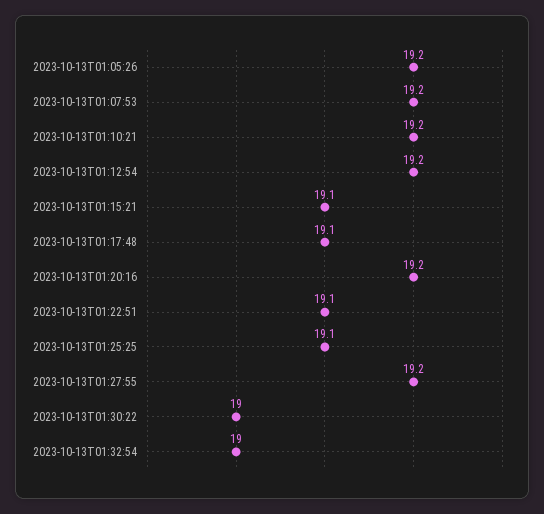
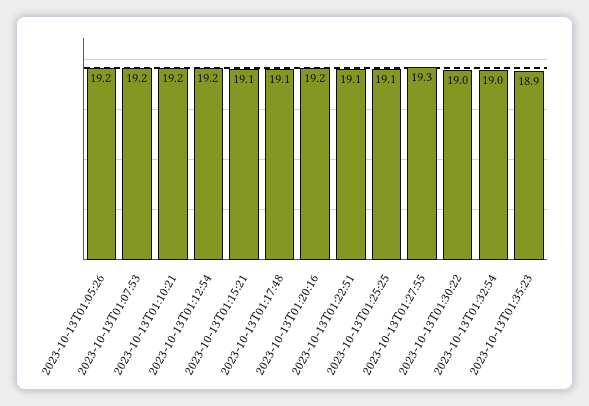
2023-10-13T01:27:55: 19.2 -> 19.3
2023-10-13T01:35:23: none -> 18.9

